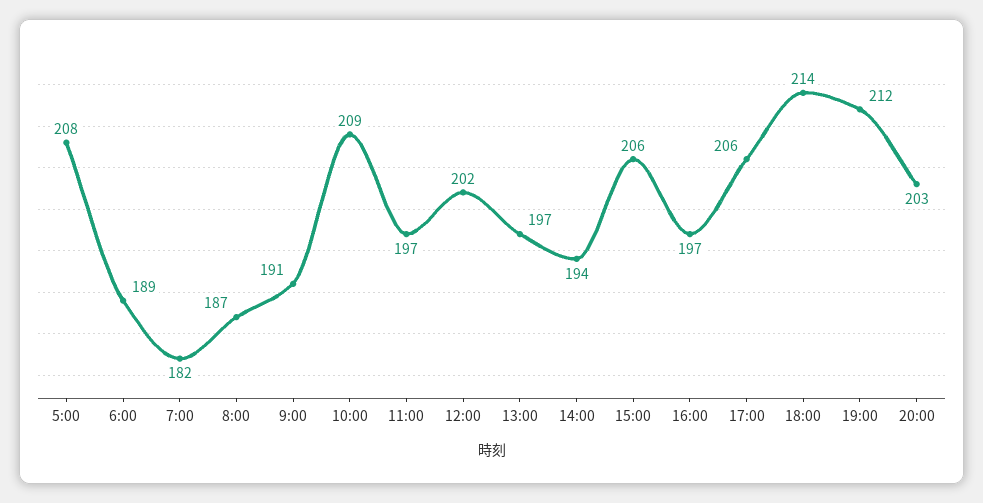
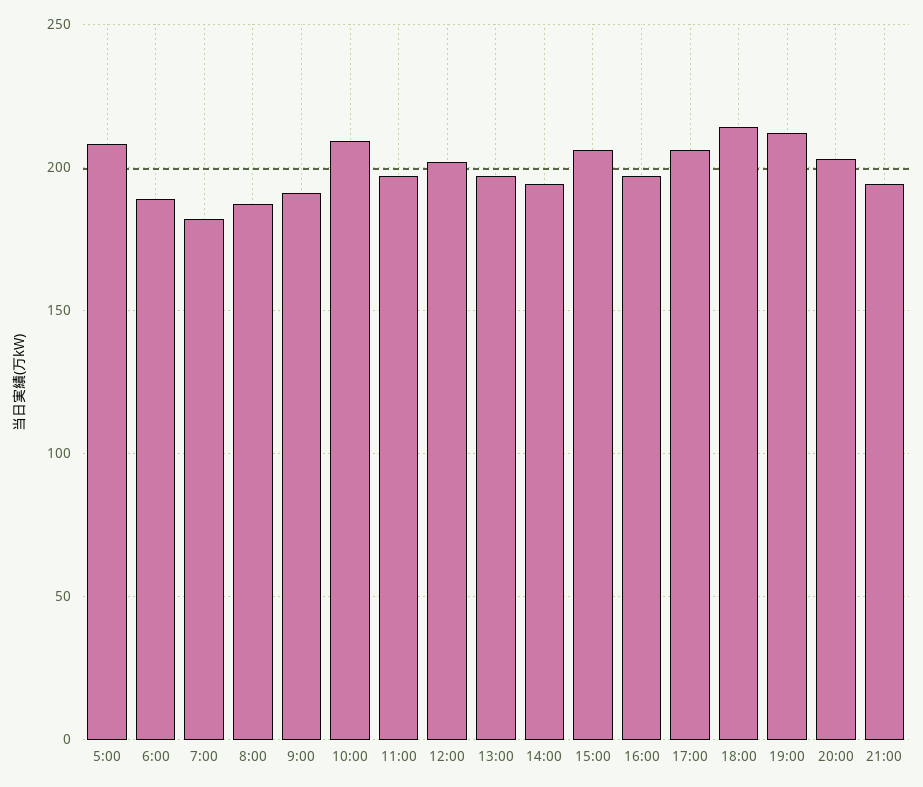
21:00: none -> 195

